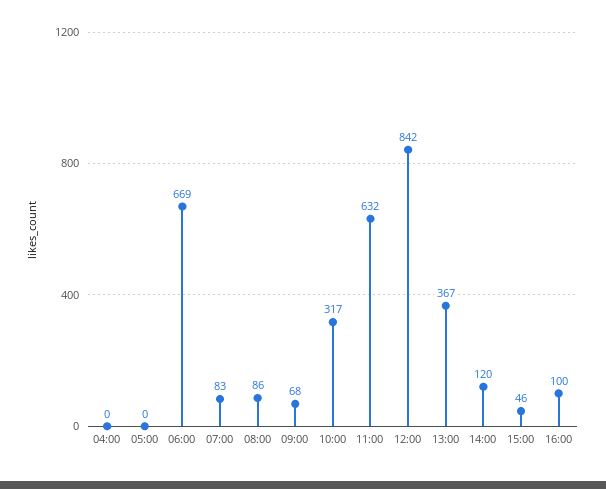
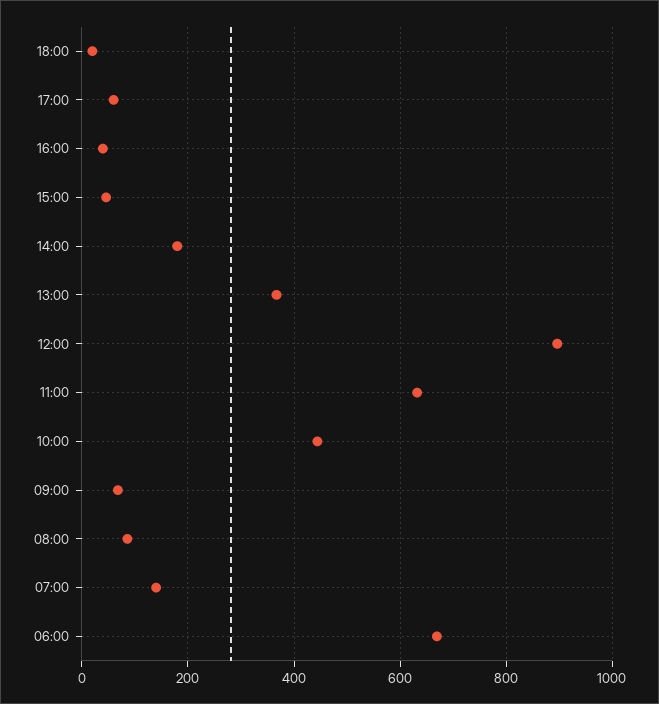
04:00: 0 -> none
05:00: 0 -> none
07:00: 83 -> 140
10:00: 317 -> 440
12:00: 842 -> 900
14:00: 120 -> 180
16:00: 100 -> 40
18:00: none -> 20
17:00: none -> 60

